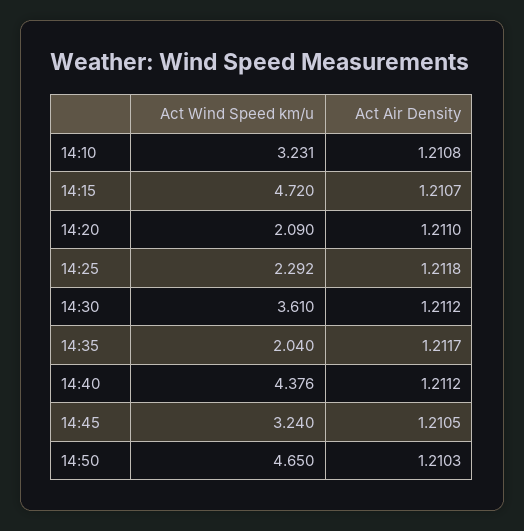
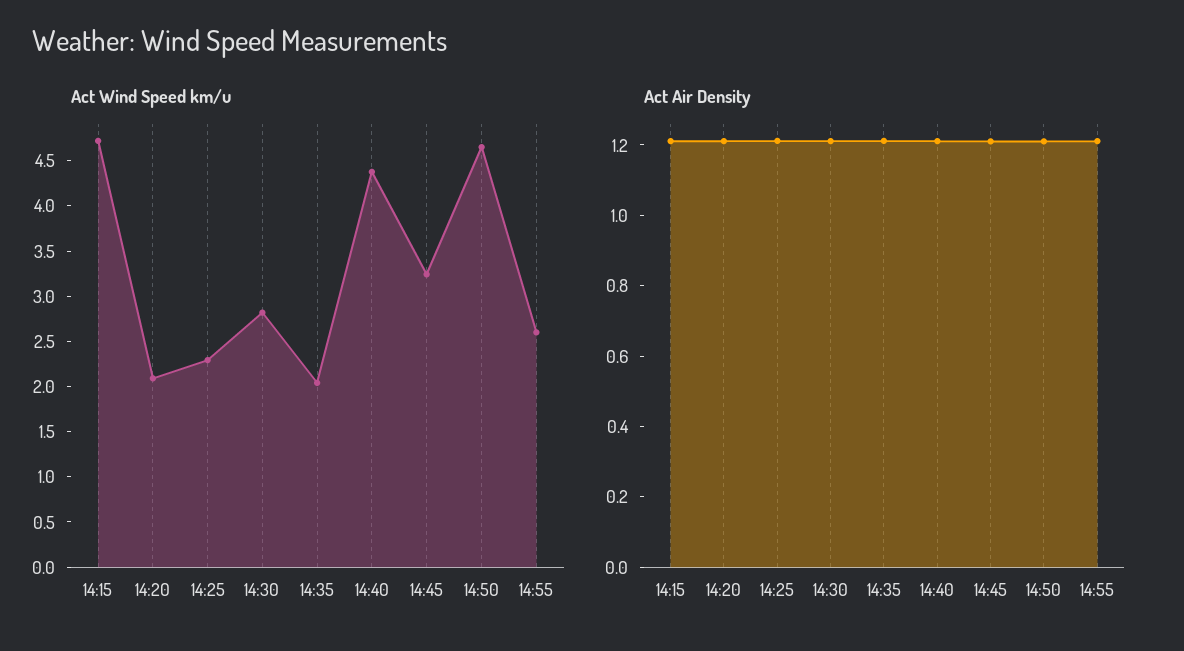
Act Wind Speed km/u, 14:10: 3.231 -> none
Act Air Density, 14:10: 1.2108 -> none
Act Wind Speed km/u, 14:30: 3.61 -> 2.8
Act Wind Speed km/u, 14:55: none -> 2.6
Act Air Density, 14:55: none -> 1.2

